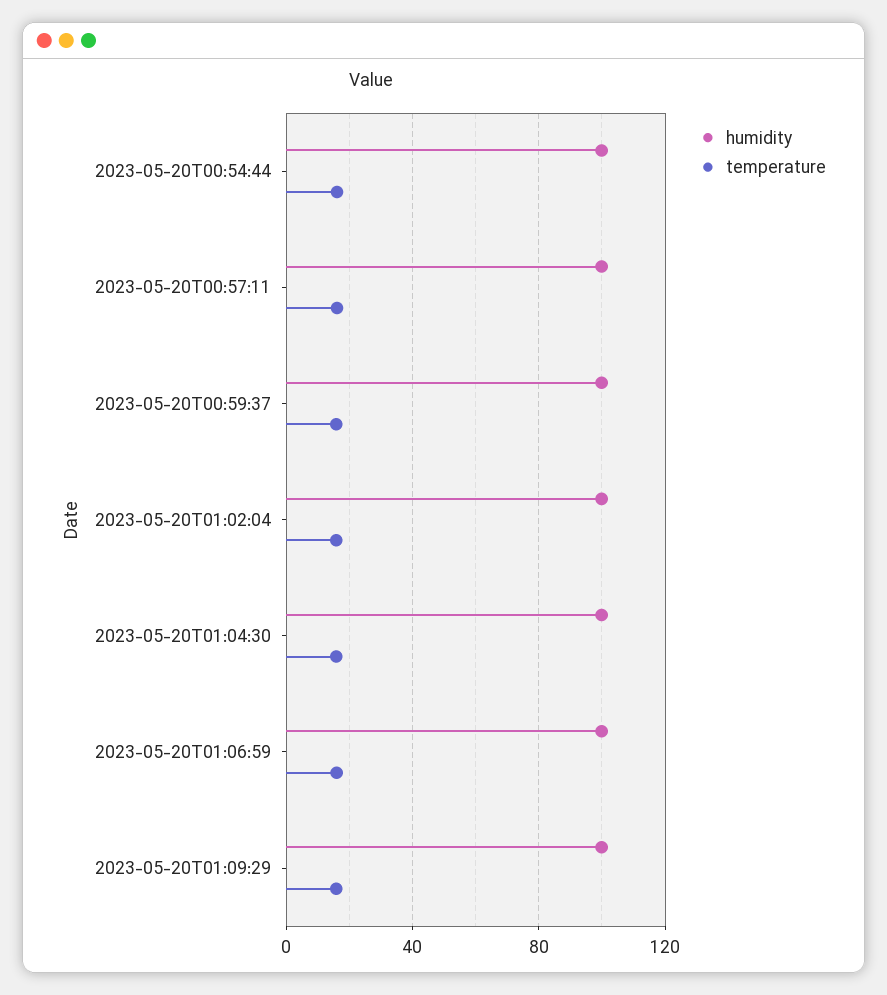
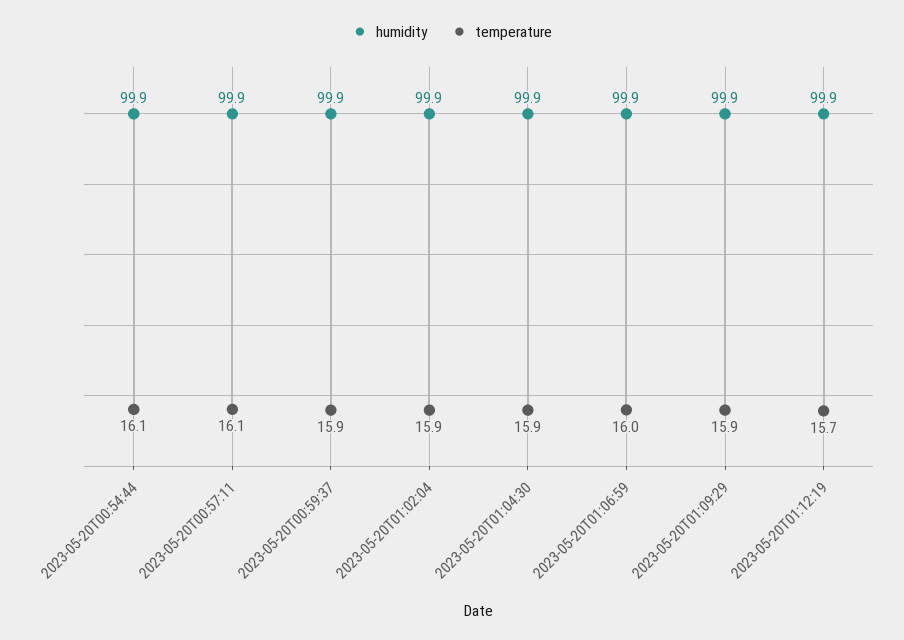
humidity, 2023-05-20T01:12:19: none -> 99.9
temperature, 2023-05-20T01:12:19: none -> 15.7

